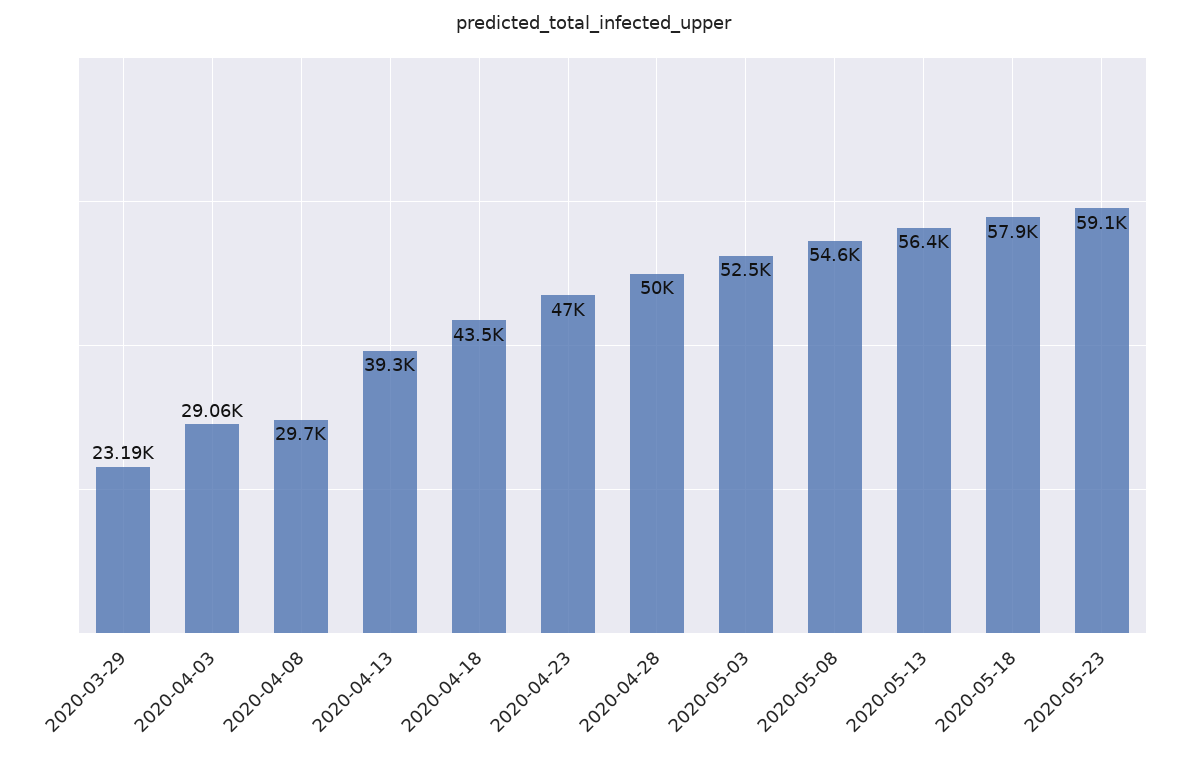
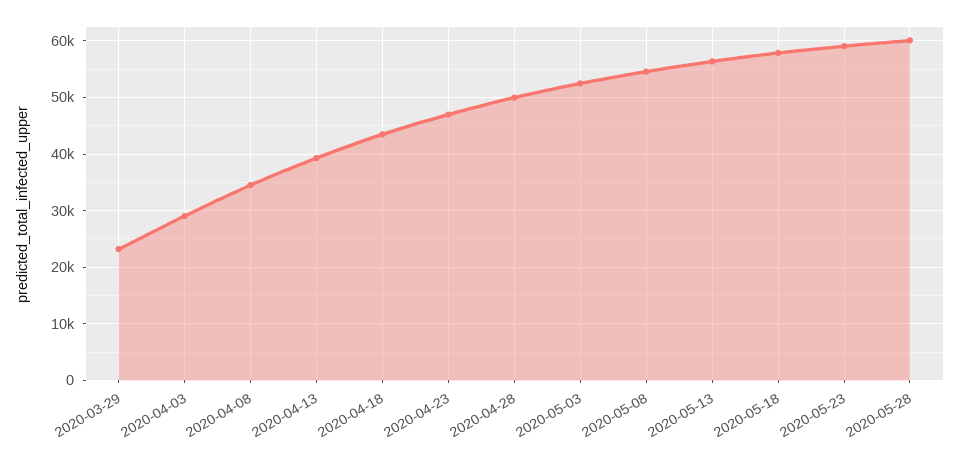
2020-04-08: 29700 -> 34000
2020-05-28: none -> 60000

